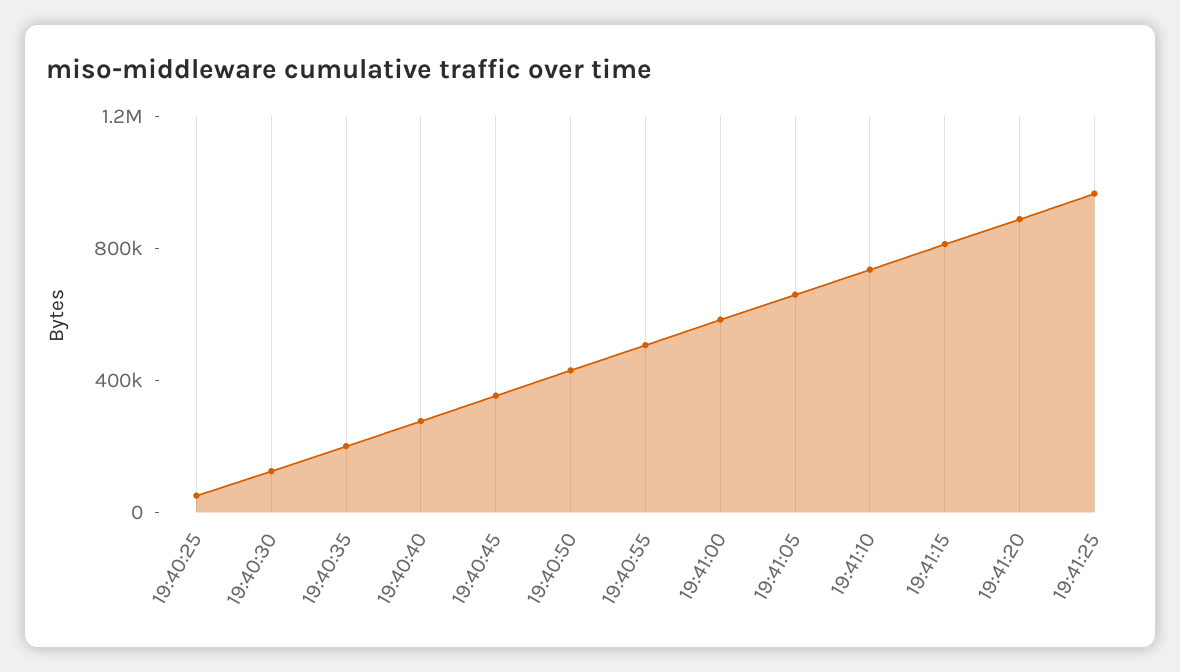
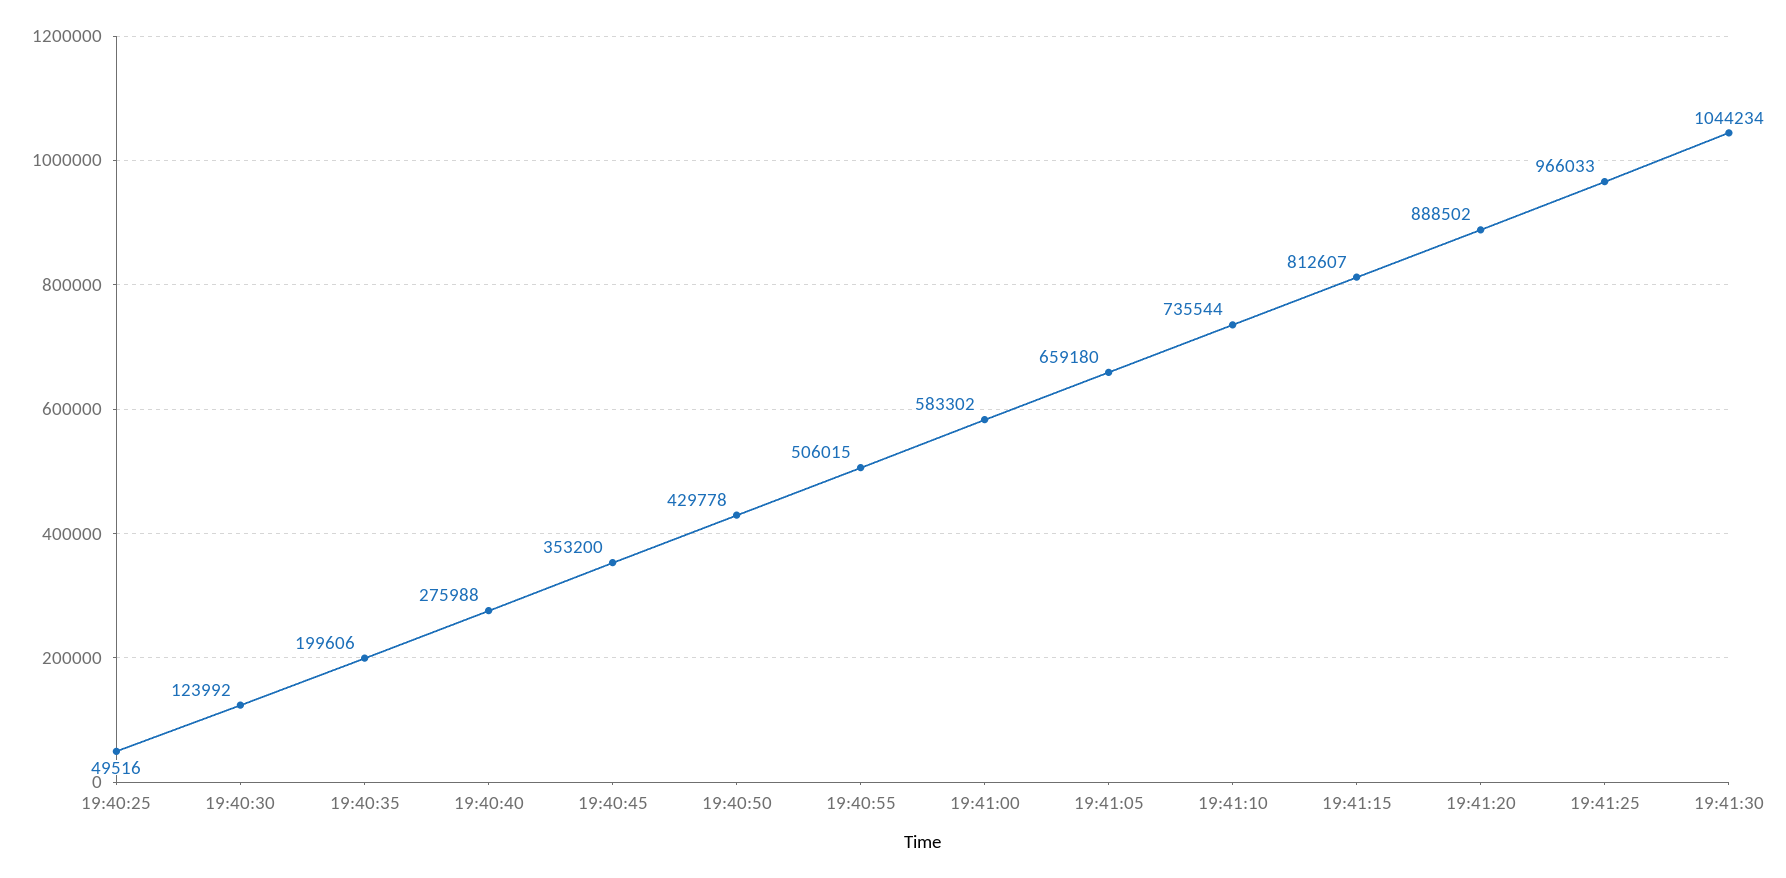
19:41:30: none -> 1044234

